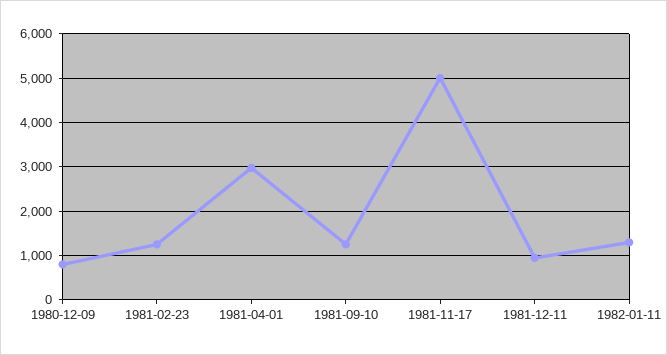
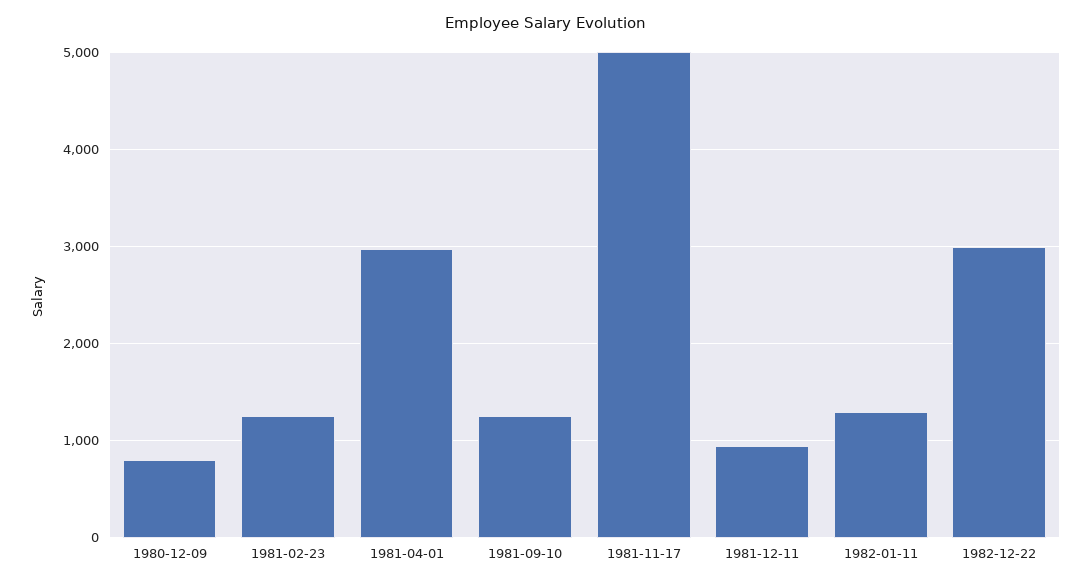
1982-12-22: none -> 3000

